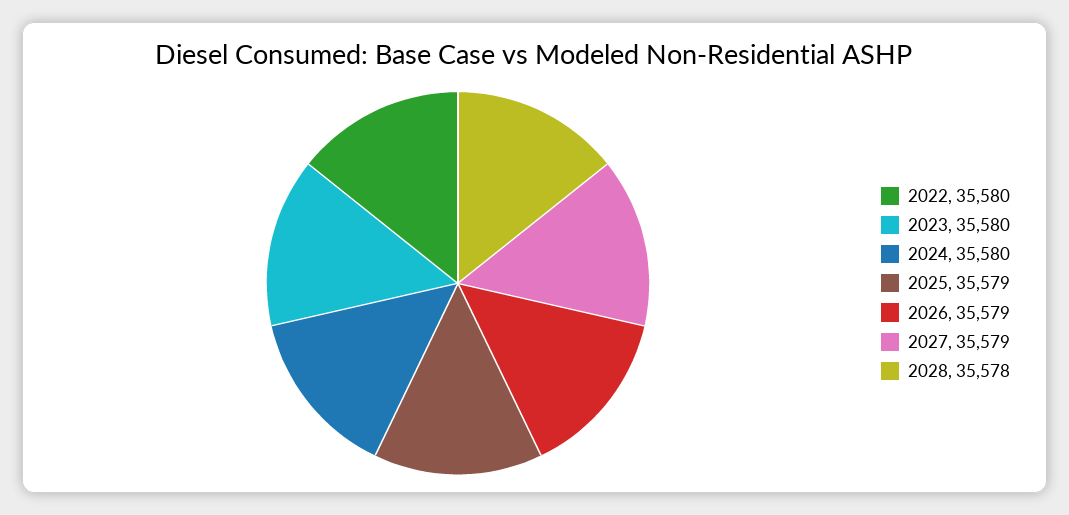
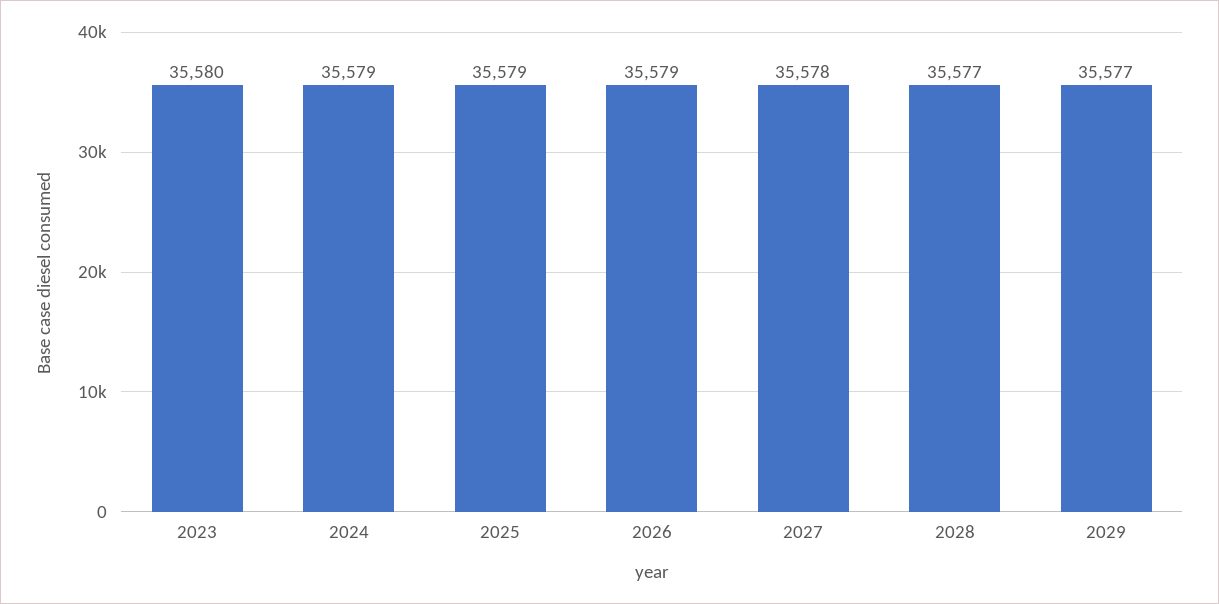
2022: 35580 -> none
2024: 35580 -> 35579
2027: 35579 -> 35578
2028: 35578 -> 35577
2029: none -> 35577

